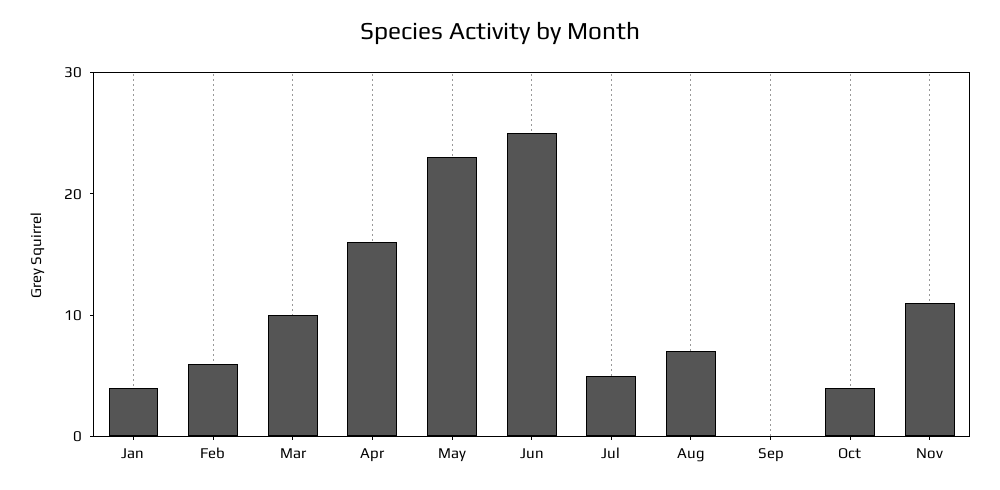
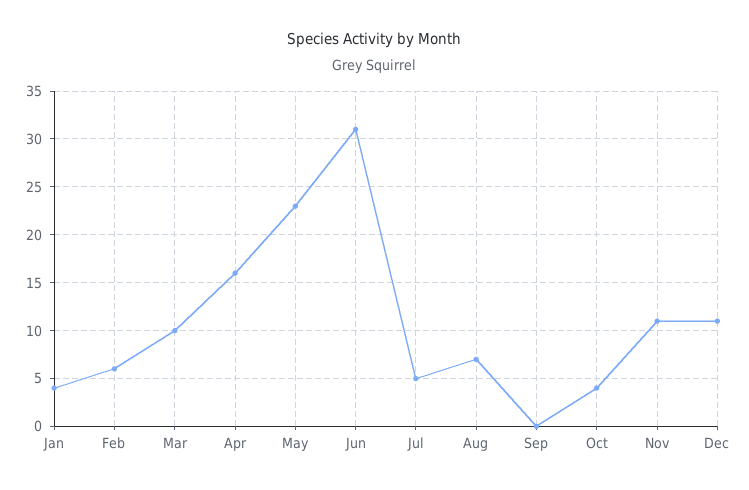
Jun: 25 -> 31
Dec: none -> 11

